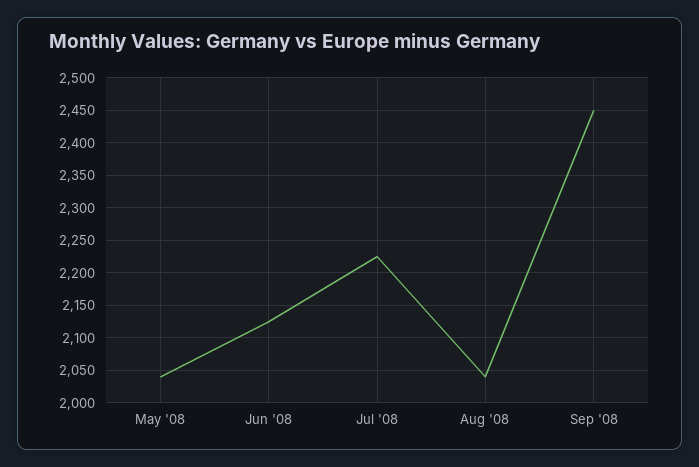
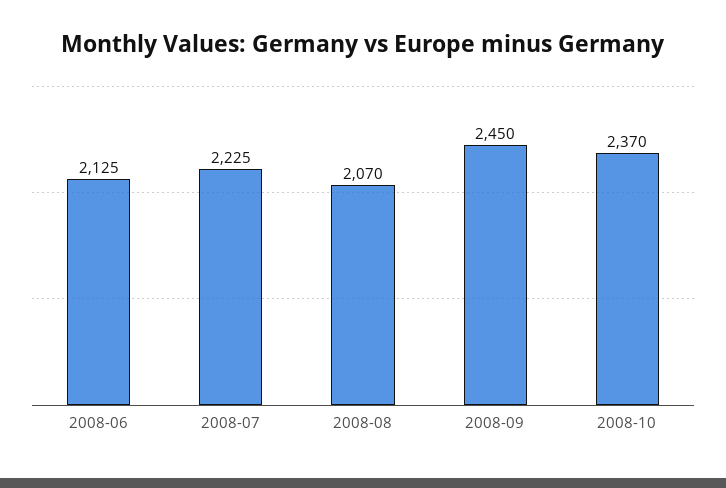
May '08: 2040 -> none
Aug '08: 2040 -> 2070
2008-10: none -> 2370

